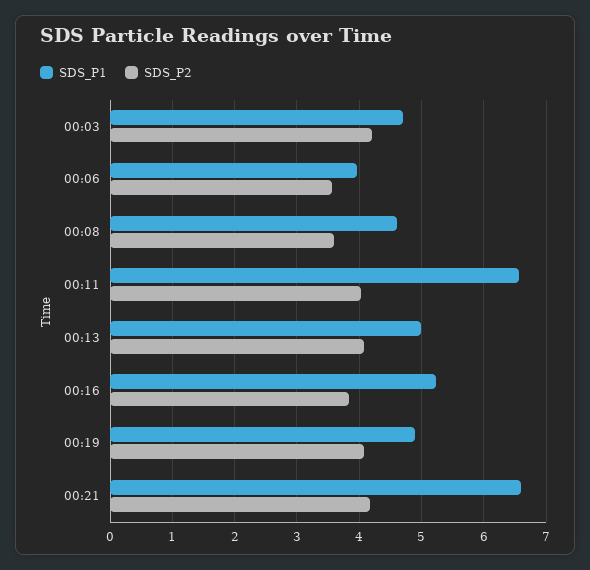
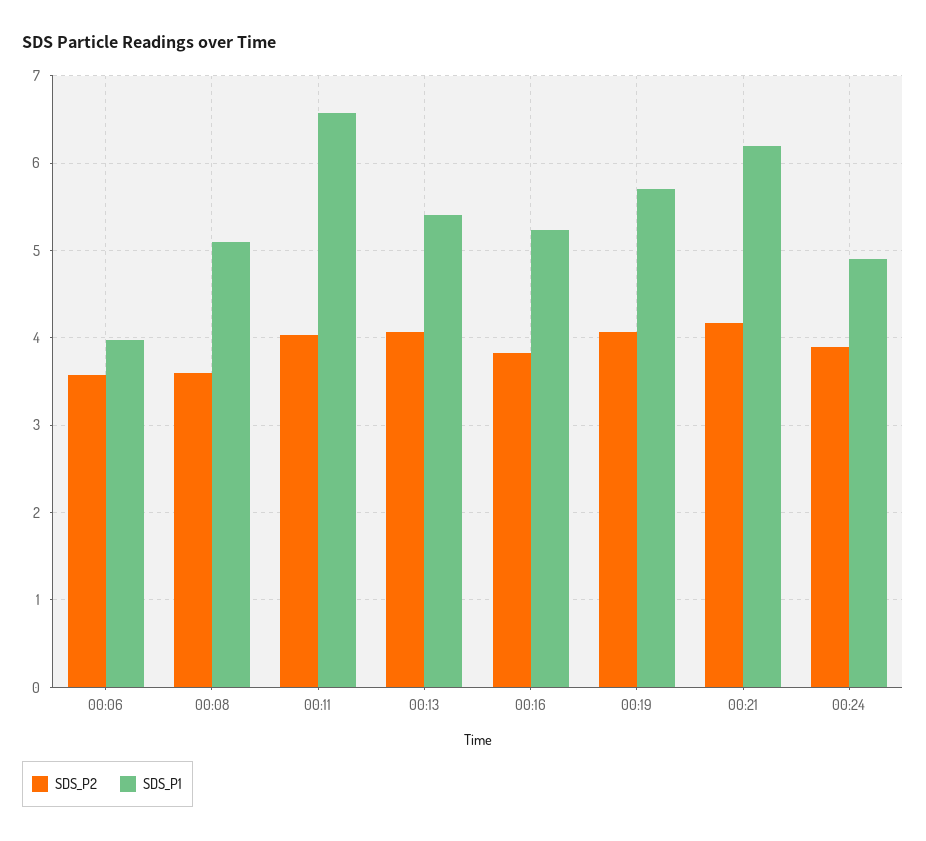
SDS_P1, 00:03: 4.7 -> none
SDS_P2, 00:03: 4.2 -> none
SDS_P1, 00:08: 4.6 -> 5.1
SDS_P1, 00:13: 5 -> 5.4
SDS_P1, 00:19: 4.9 -> 5.7
SDS_P1, 00:21: 6.6 -> 6.2
SDS_P2, 00:24: none -> 3.9
SDS_P1, 00:24: none -> 4.9

